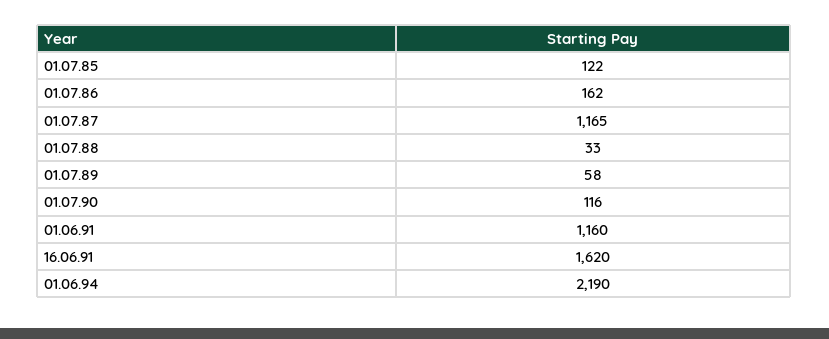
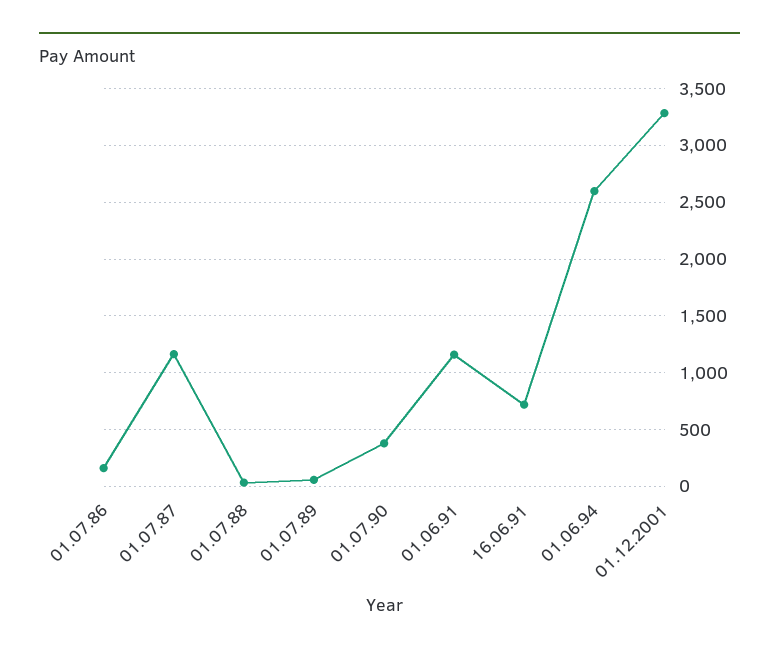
01.07.85: 122 -> none
01.07.90: 116 -> 400
16.06.91: 1620 -> 700
01.06.94: 2190 -> 2600
01.12.2001: none -> 3300

